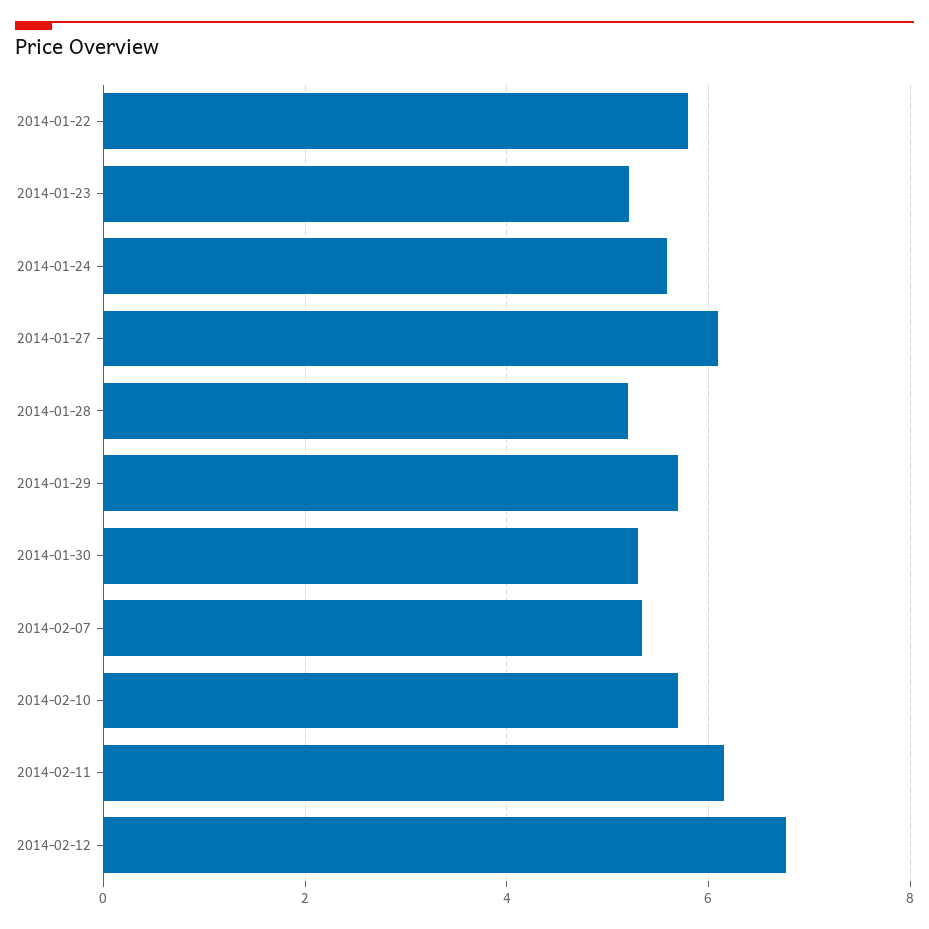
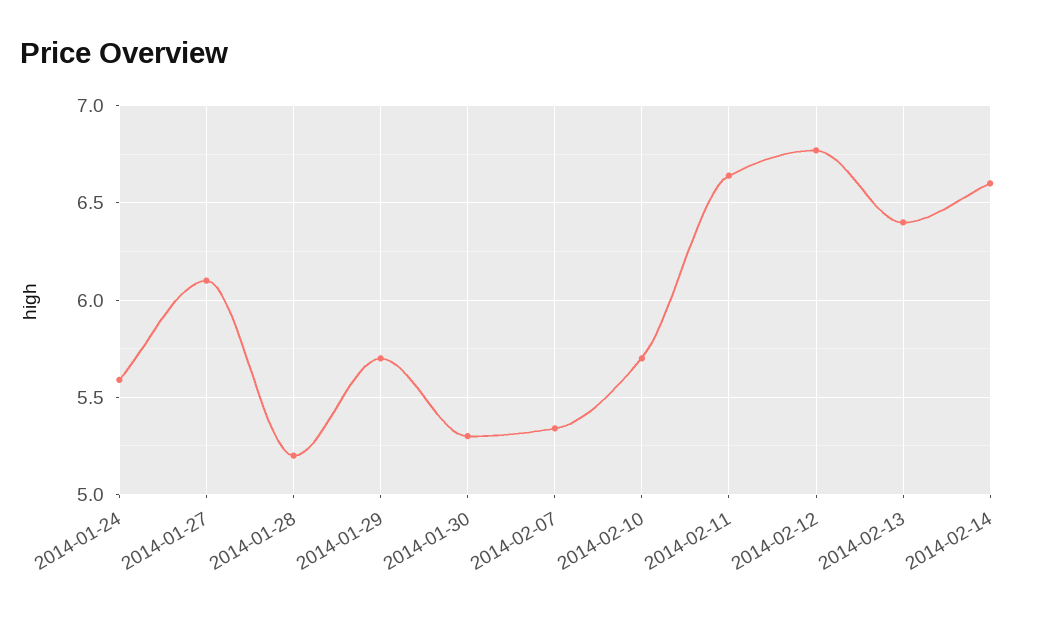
2014-01-22: 5.8 -> none
2014-01-23: 5.2 -> none
2014-02-11: 6.2 -> 6.65
2014-02-13: none -> 6.4
2014-02-14: none -> 6.6

